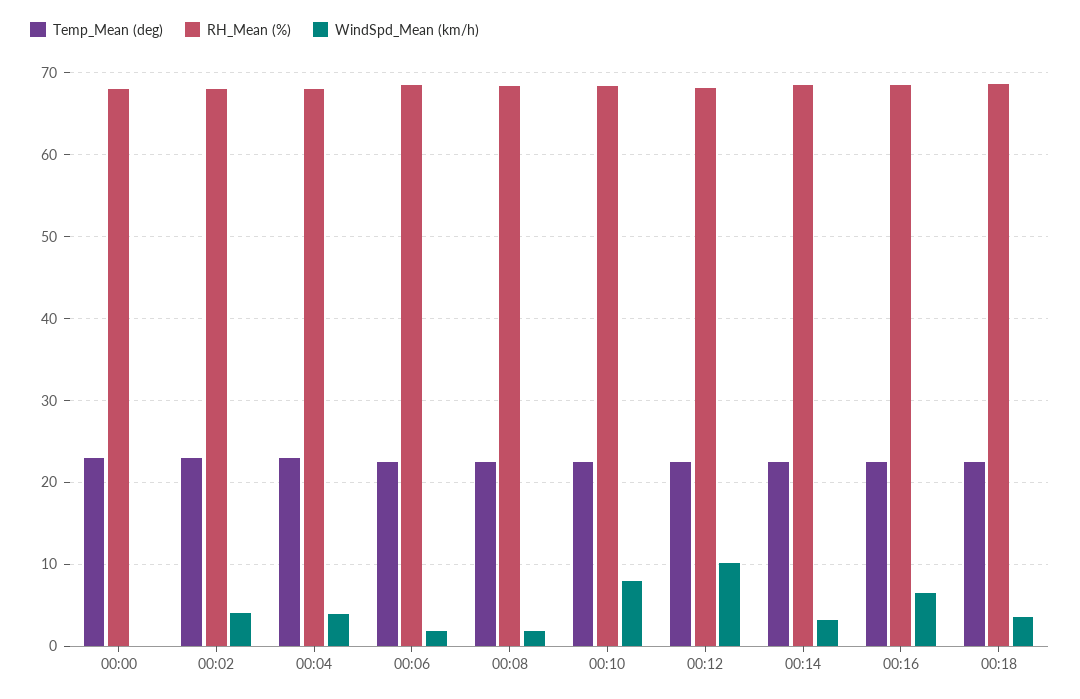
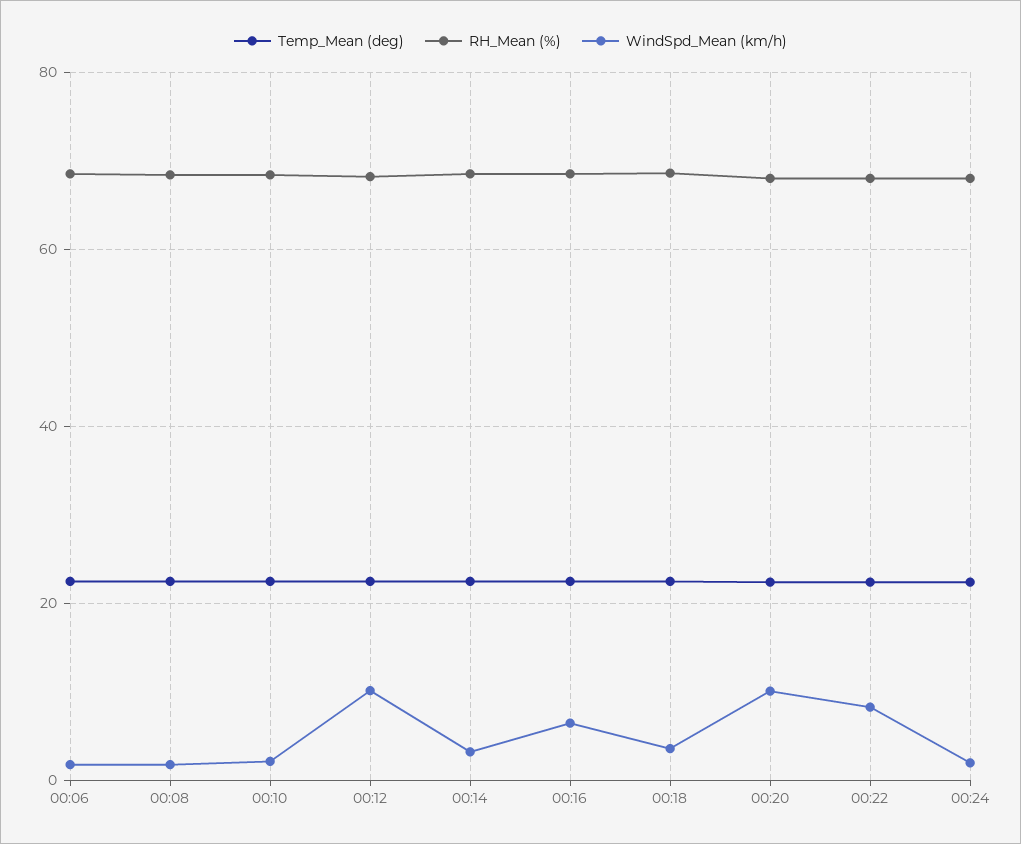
Temp_Mean (deg), 00:00: 23 -> none
RH_Mean (%), 00:00: 68 -> none
WindSpd_Mean (km/h), 00:00: 0 -> none
Temp_Mean (deg), 00:02: 23 -> none
RH_Mean (%), 00:02: 68 -> none
WindSpd_Mean (km/h), 00:02: 4 -> none
Temp_Mean (deg), 00:04: 23 -> none
RH_Mean (%), 00:04: 68 -> none
WindSpd_Mean (km/h), 00:04: 4 -> none
WindSpd_Mean (km/h), 00:10: 8 -> 2
Temp_Mean (deg), 00:20: none -> 22
RH_Mean (%), 00:20: none -> 68
WindSpd_Mean (km/h), 00:20: none -> 10
Temp_Mean (deg), 00:22: none -> 22
RH_Mean (%), 00:22: none -> 68
WindSpd_Mean (km/h), 00:22: none -> 8
Temp_Mean (deg), 00:24: none -> 22
RH_Mean (%), 00:24: none -> 68
WindSpd_Mean (km/h), 00:24: none -> 2

